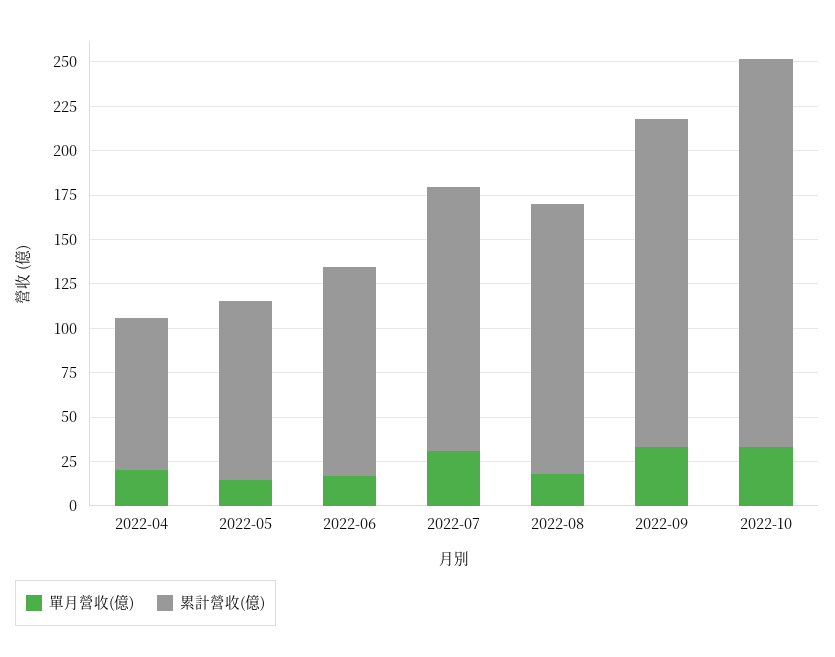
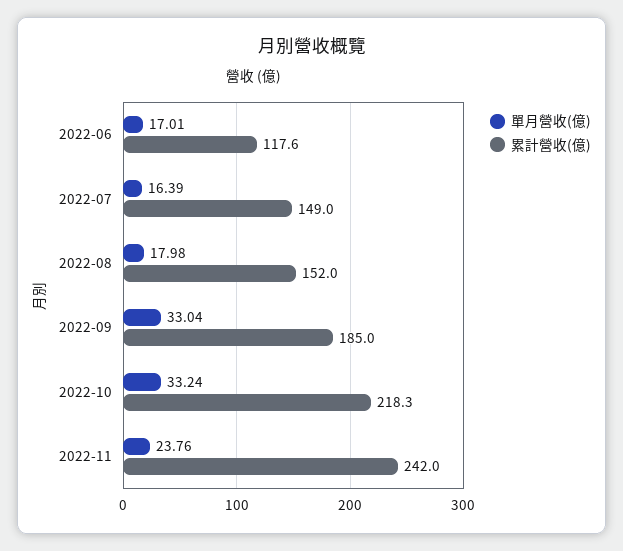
單月營收(億), 2022-04: 20 -> none
累計營收(億), 2022-04: 85 -> none
單月營收(億), 2022-05: 15 -> none
累計營收(億), 2022-05: 100 -> none
單月營收(億), 2022-07: 30 -> 16.39
單月營收(億), 2022-11: none -> 23.76
累計營收(億), 2022-11: none -> 242

